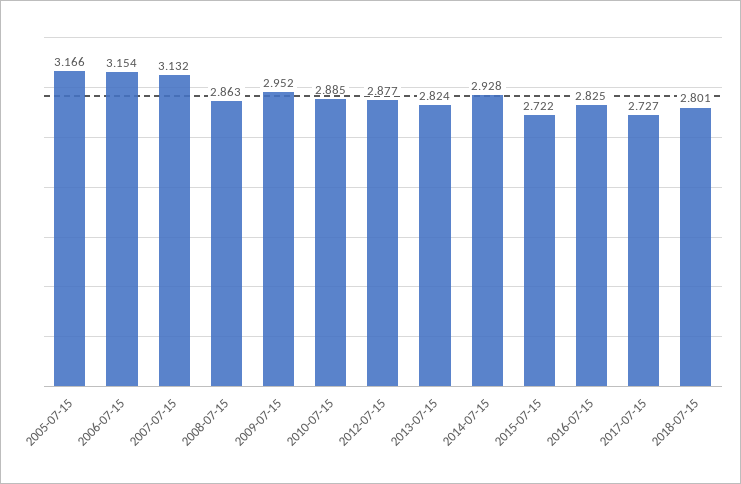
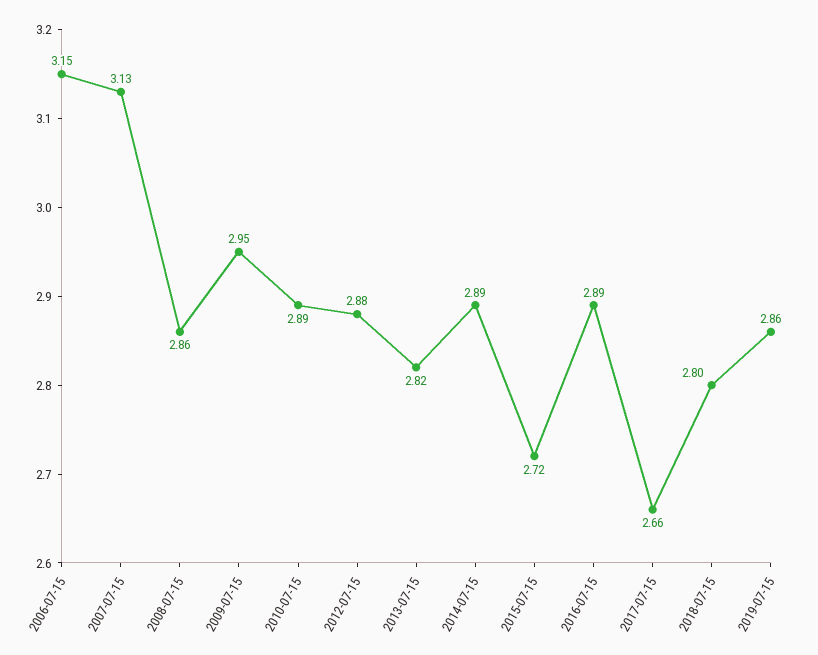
2005-07-15: 3.166 -> none
2014-07-15: 2.928 -> 2.89
2016-07-15: 2.825 -> 2.89
2017-07-15: 2.727 -> 2.66
2019-07-15: none -> 2.86

